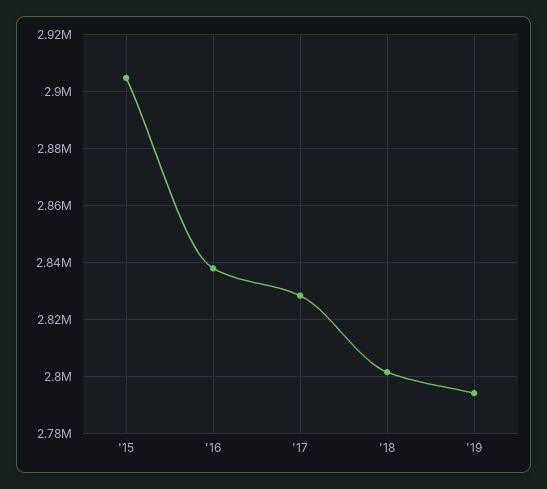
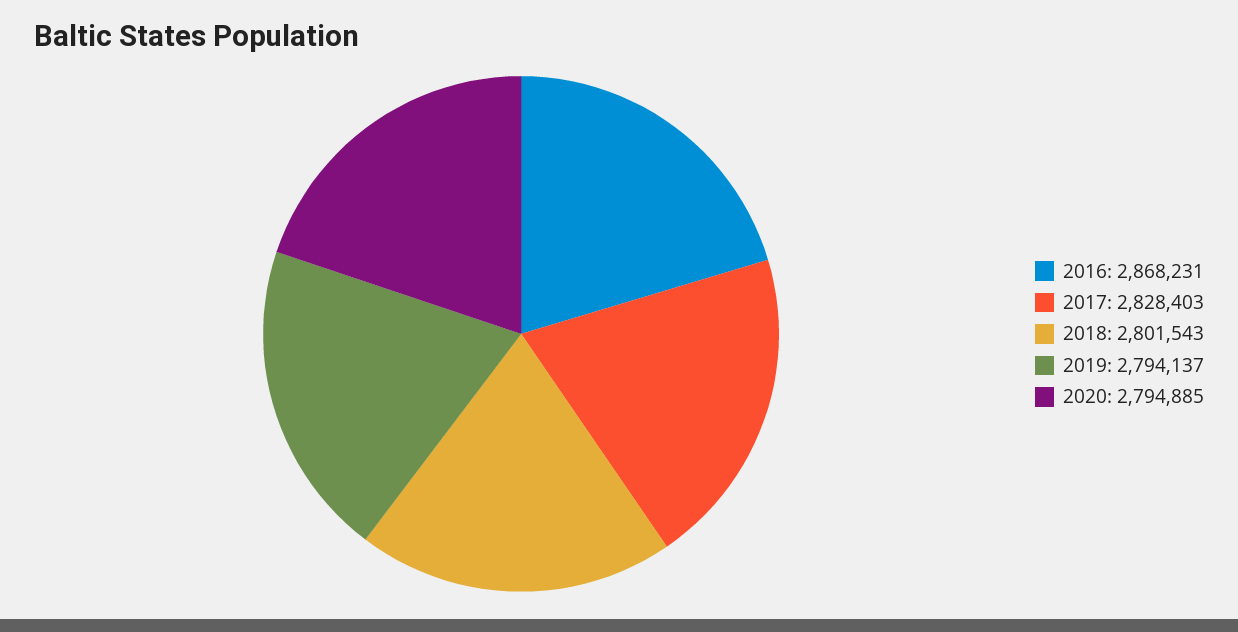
'15: 2905000 -> none
'16: 2837500 -> 2868231
2020: none -> 2794885

